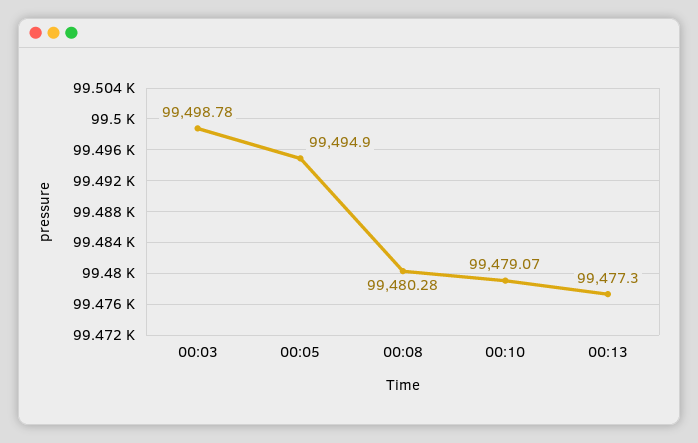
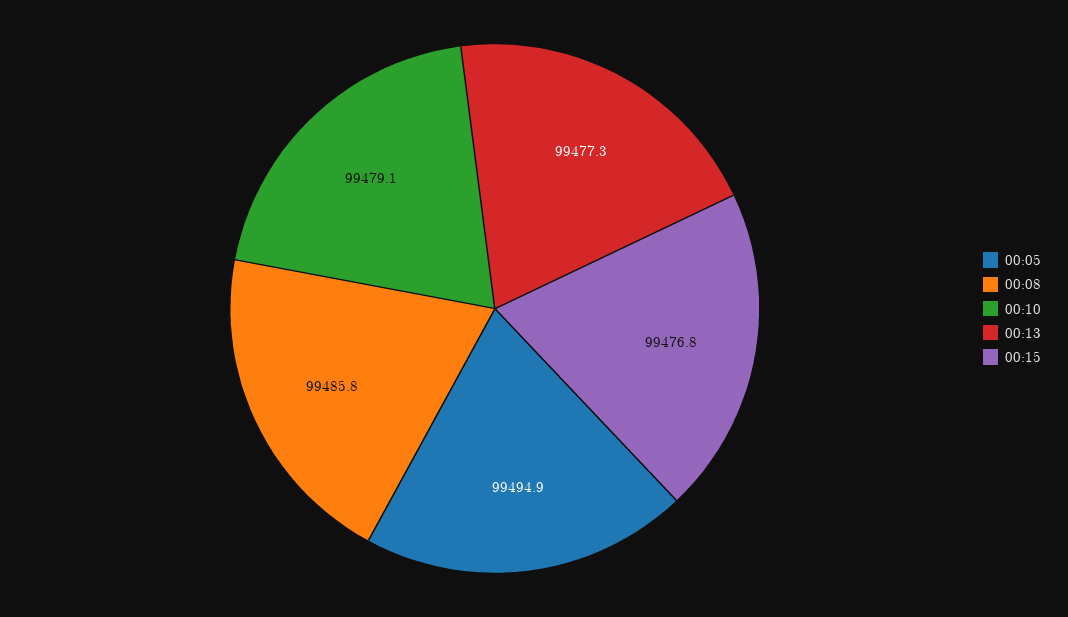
00:03: 99498.78 -> none
00:08: 99480.28 -> 99485.8
00:15: none -> 99476.8

